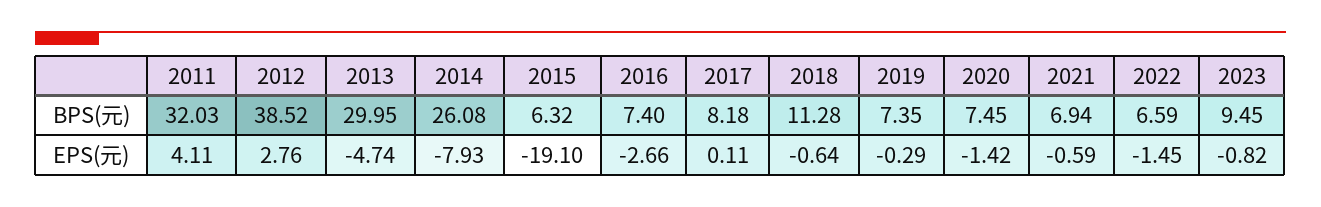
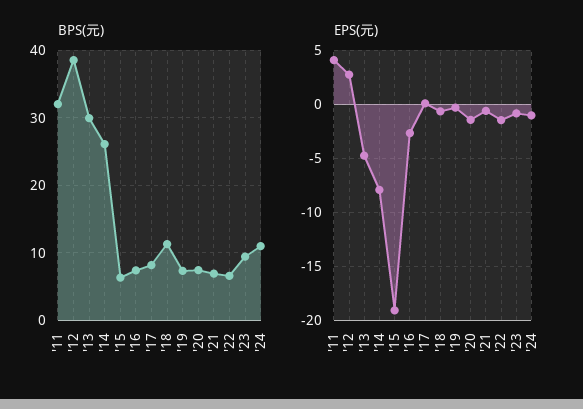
BPS(元), '24: none -> 11
EPS(元), '24: none -> -1

